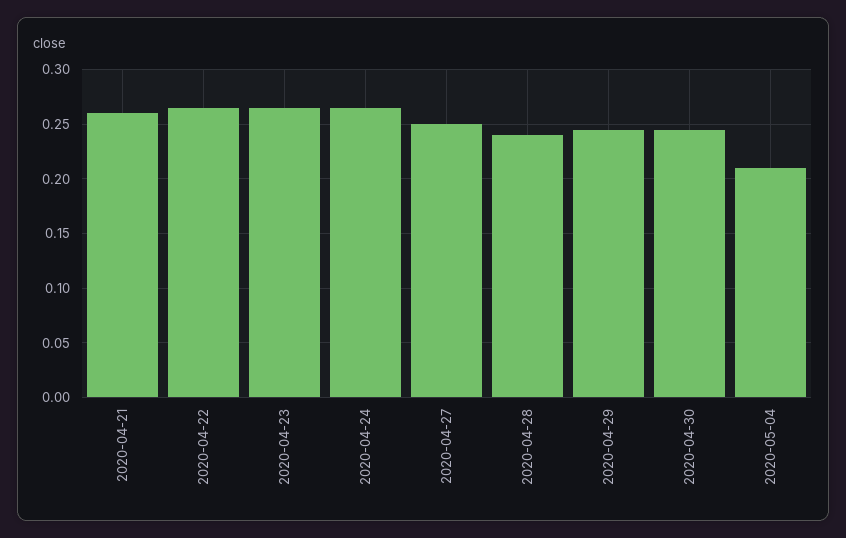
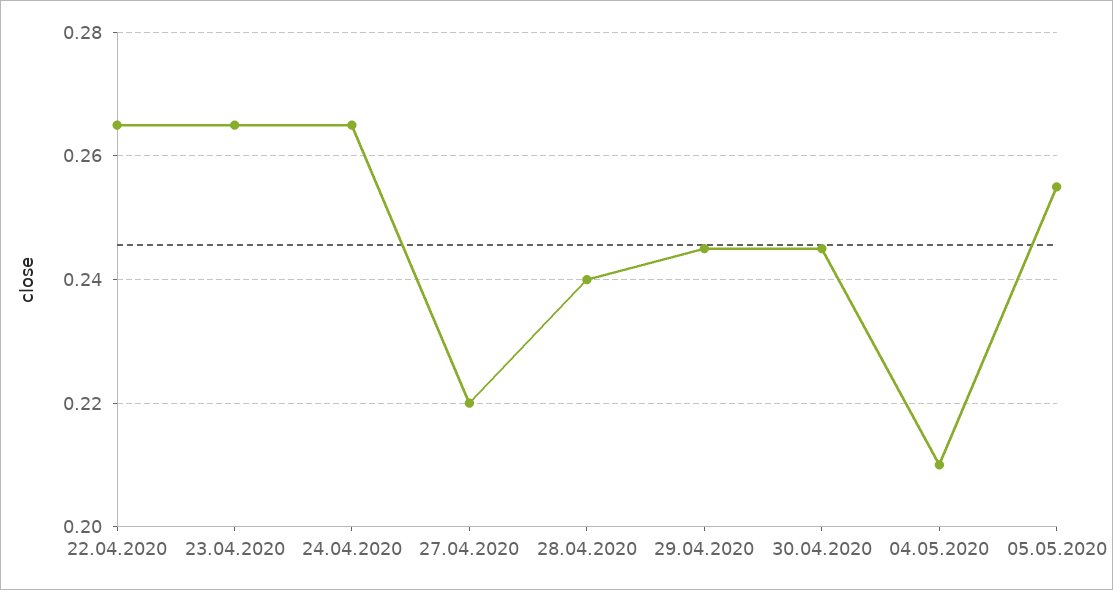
2020-04-21: 0.26 -> none
2020-04-27: 0.25 -> 0.22
05.05.2020: none -> 0.255

